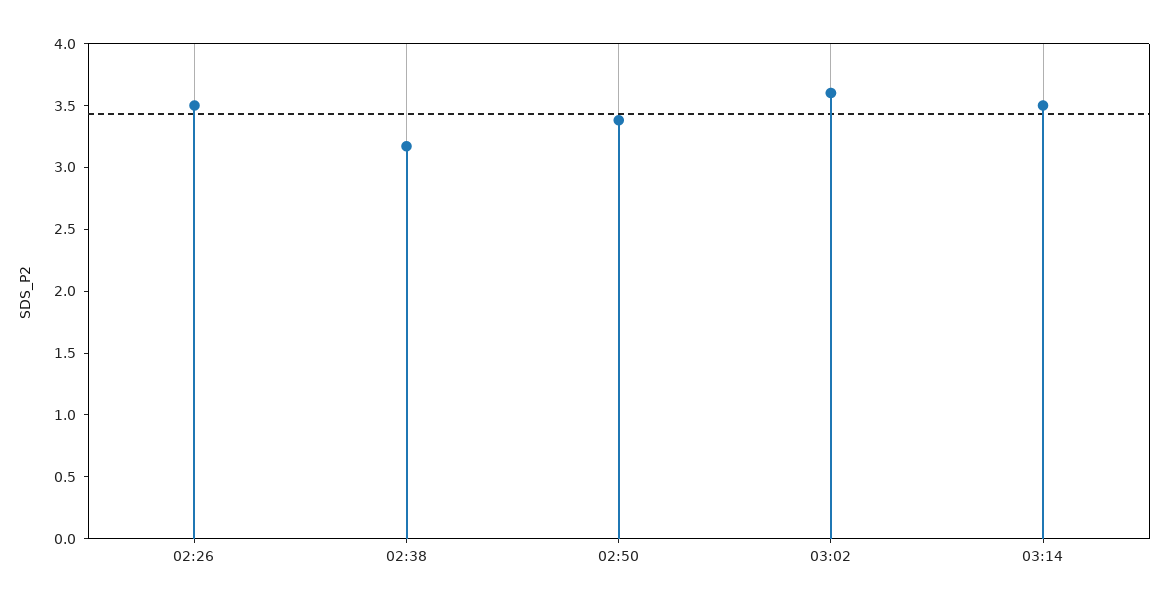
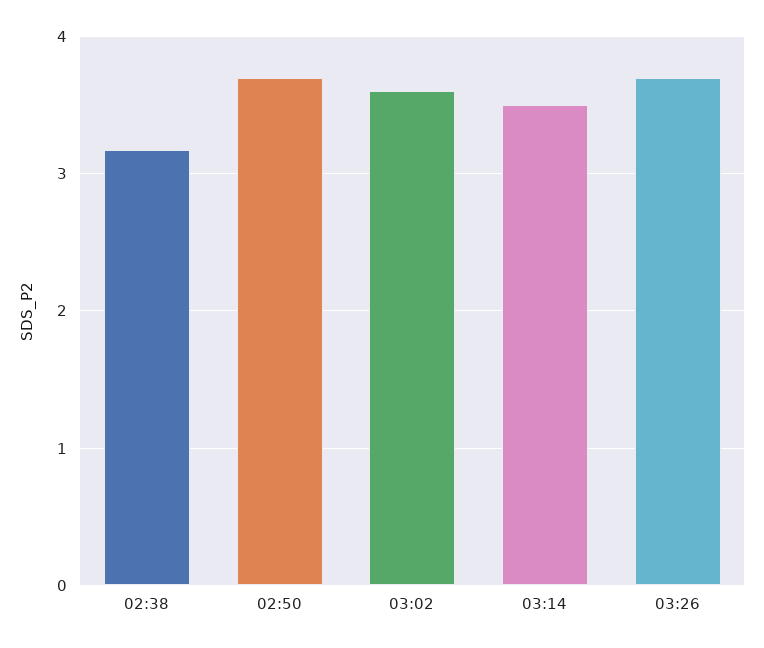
02:26: 3.5 -> none
02:50: 3.4 -> 3.7
03:26: none -> 3.7

